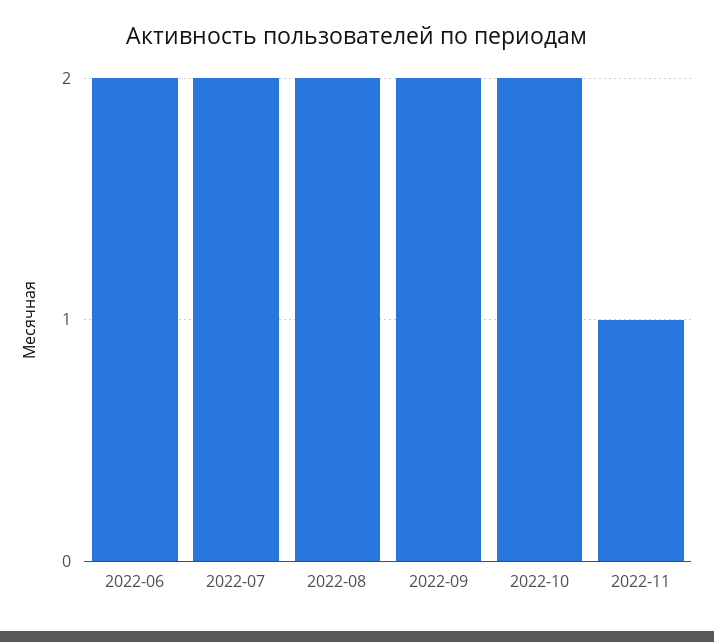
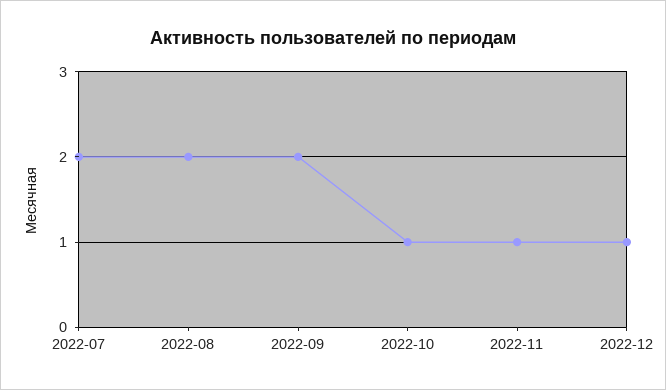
2022-06: 2 -> none
2022-10: 2 -> 1
2022-12: none -> 1

